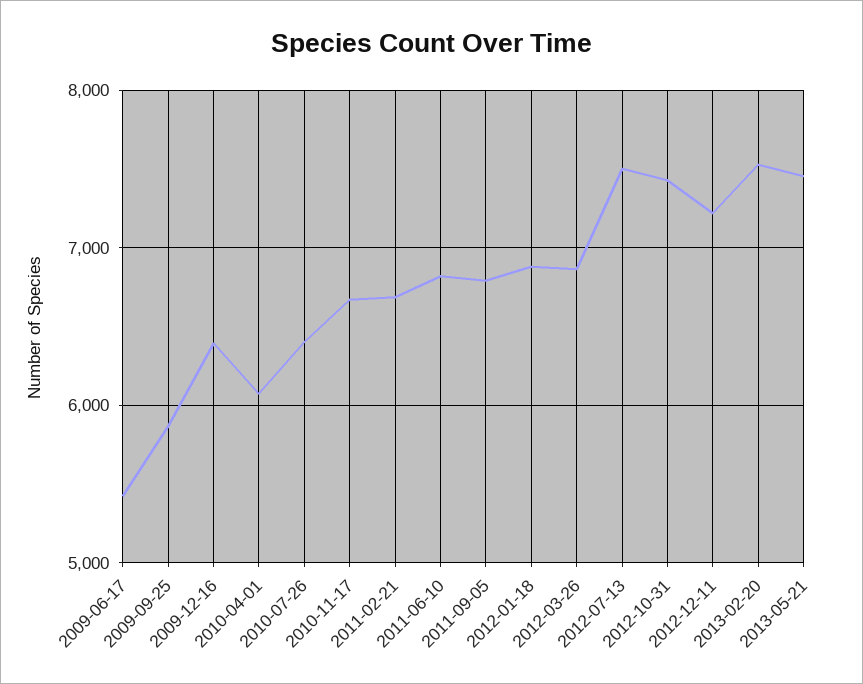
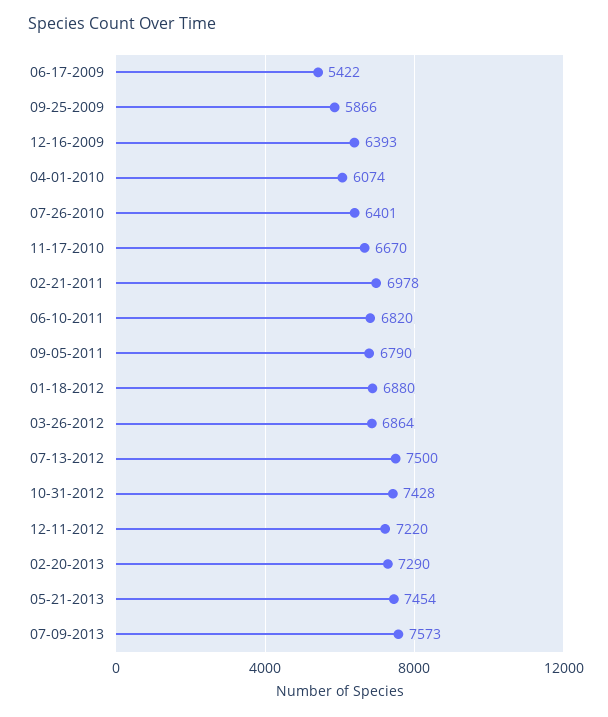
2011-02-21: 6700 -> 6978
2013-02-20: 7500 -> 7290
07-09-2013: none -> 7573

